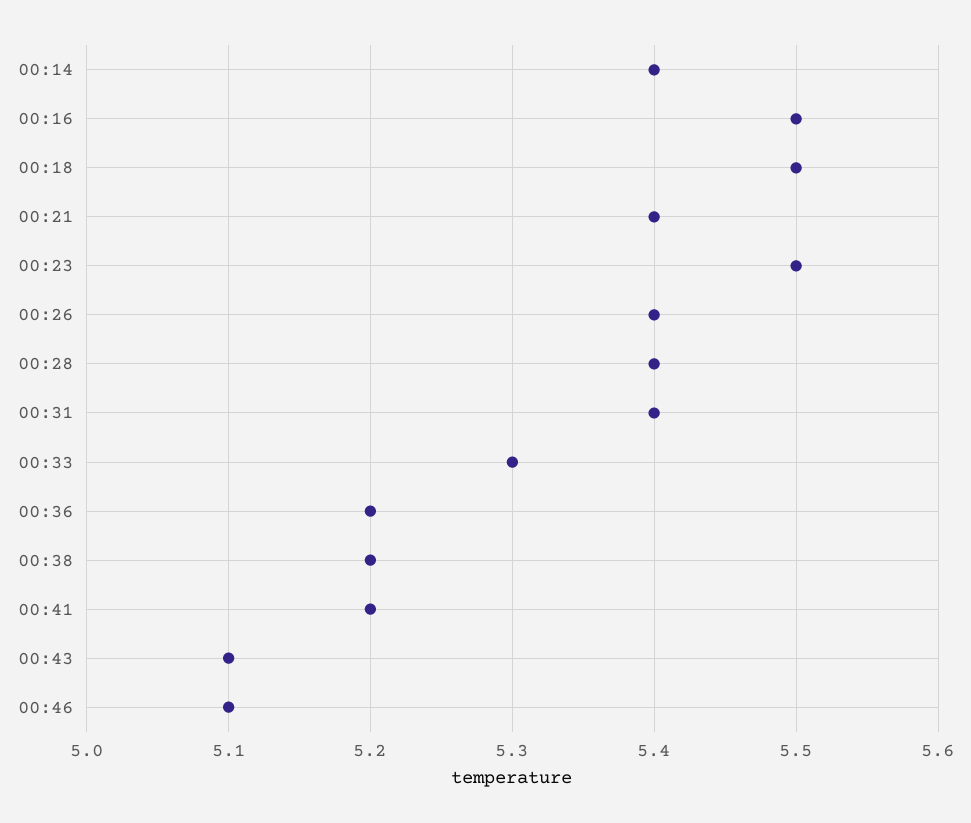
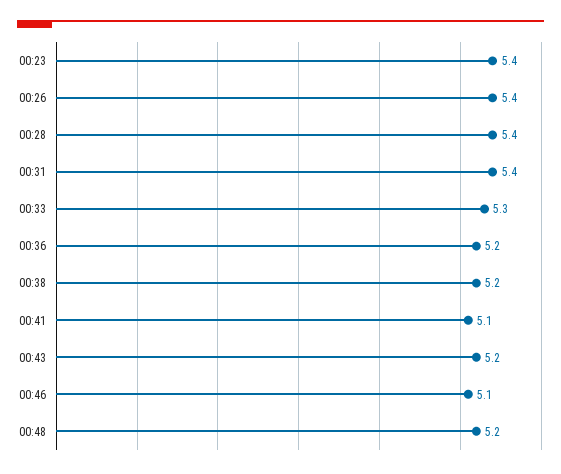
00:14: 5.4 -> none
00:16: 5.5 -> none
00:18: 5.5 -> none
00:21: 5.4 -> none
00:23: 5.5 -> 5.4
00:41: 5.2 -> 5.1
00:43: 5.1 -> 5.2
00:48: none -> 5.2

